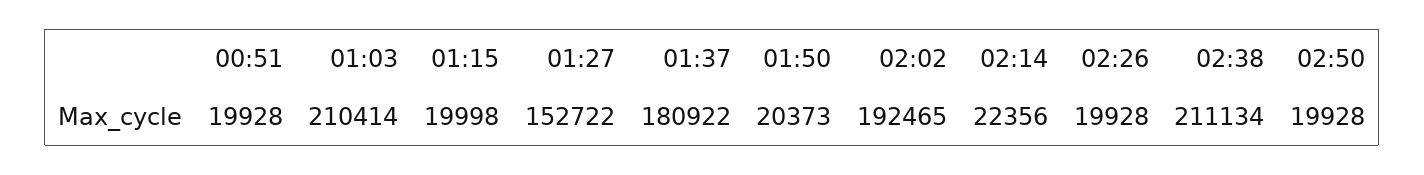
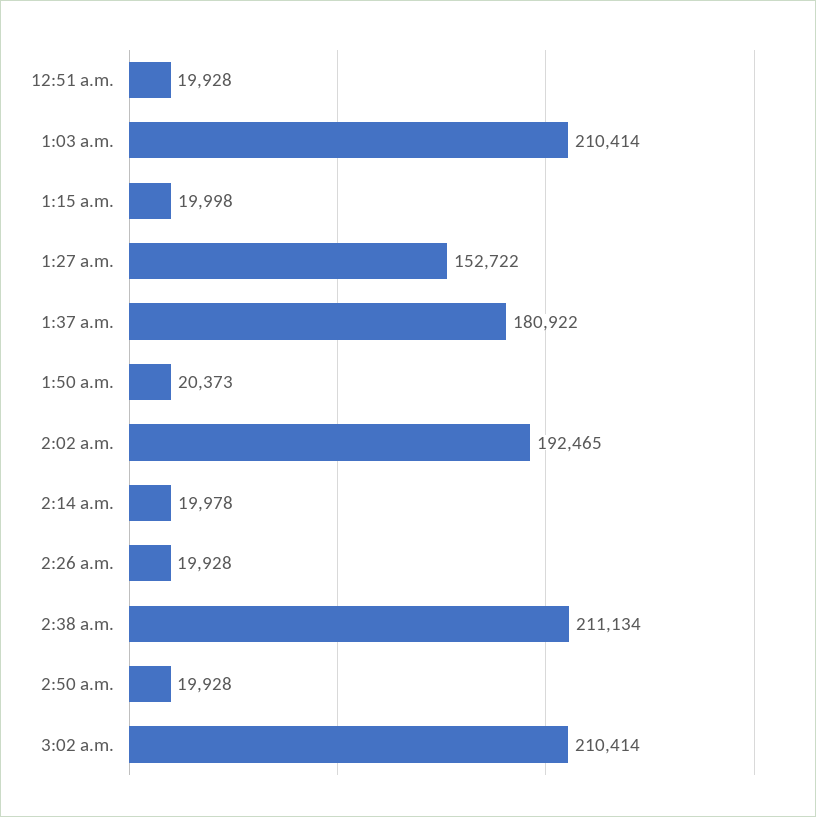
02:14: 22356 -> 19978
3:02 a.m.: none -> 210414

